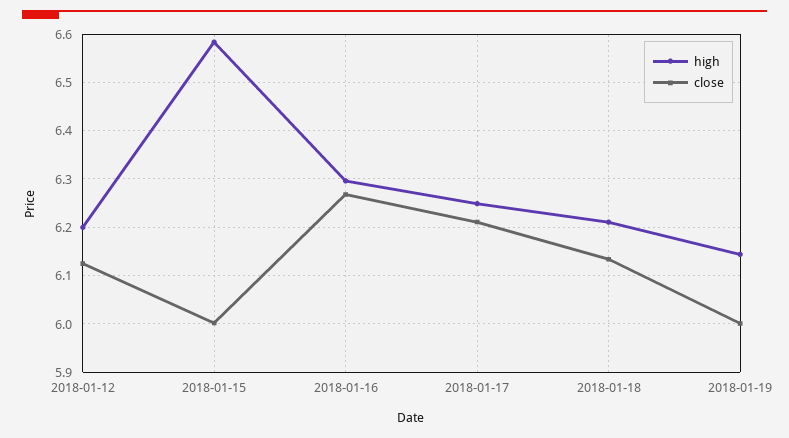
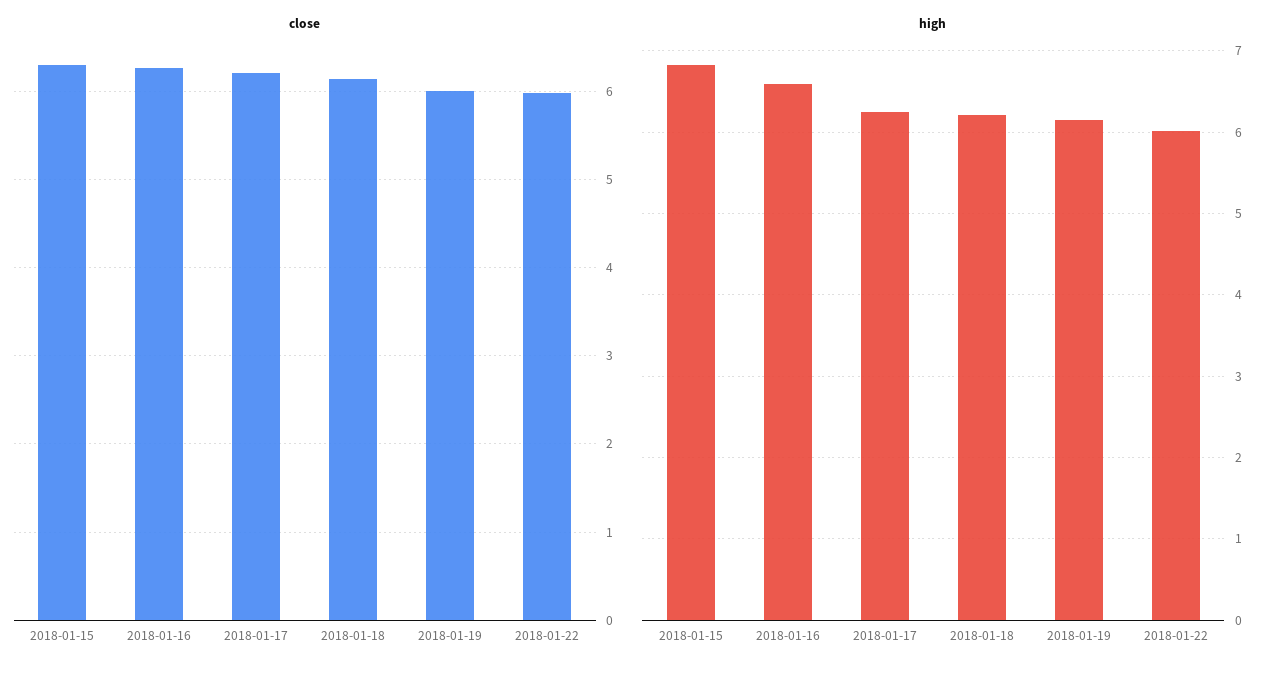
high, 2018-01-12: 6.2 -> none
close, 2018-01-12: 6.12 -> none
high, 2018-01-15: 6.58 -> 6.8
close, 2018-01-15: 6 -> 6.3
high, 2018-01-16: 6.3 -> 6.6
close, 2018-01-22: none -> 6
high, 2018-01-22: none -> 6

